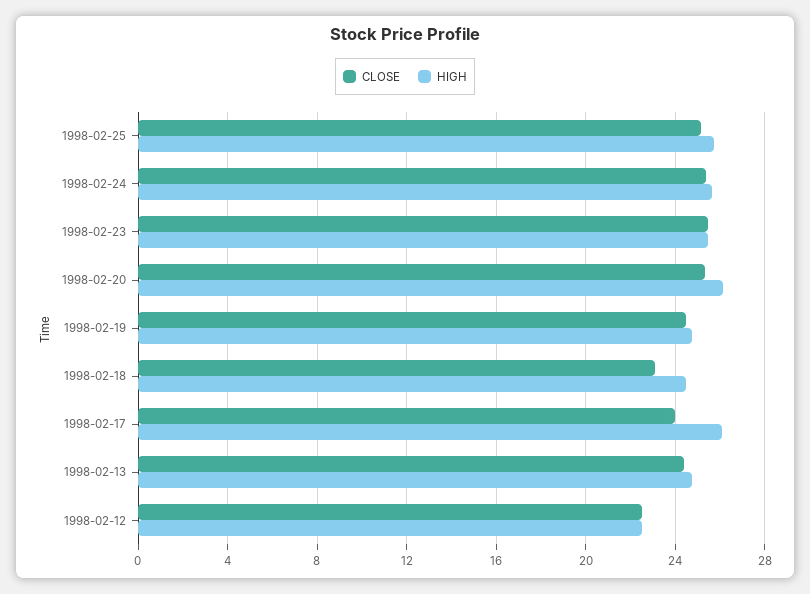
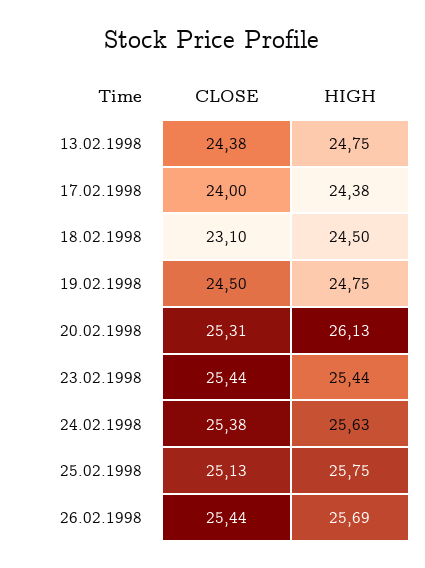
HIGH, 1998-02-17: 26 -> 24.38
CLOSE, 1998-02-12: 22.5 -> none
HIGH, 1998-02-12: 22.5 -> none
CLOSE, 26.02.1998: none -> 25.44
HIGH, 26.02.1998: none -> 25.69

